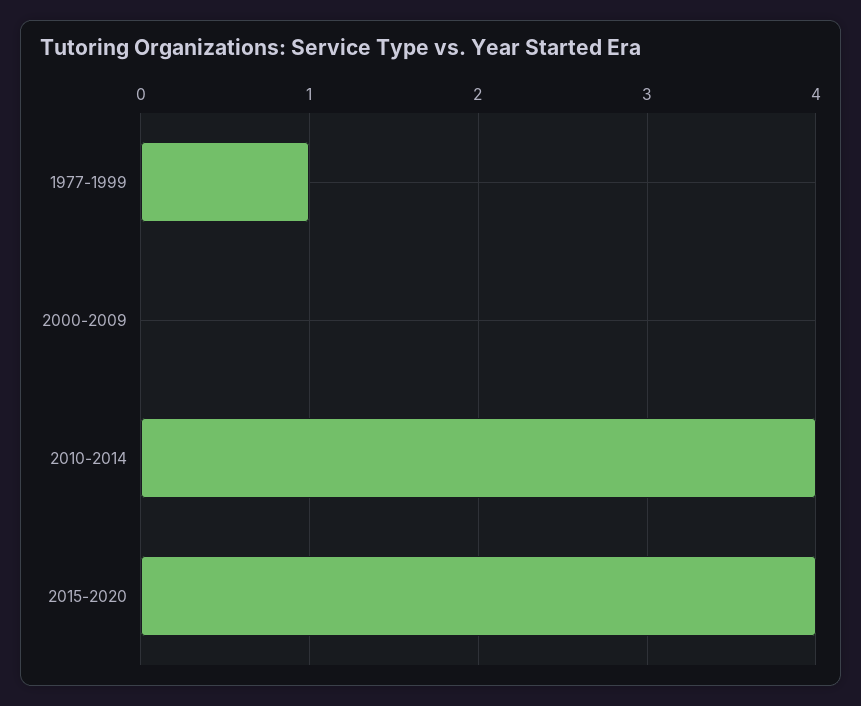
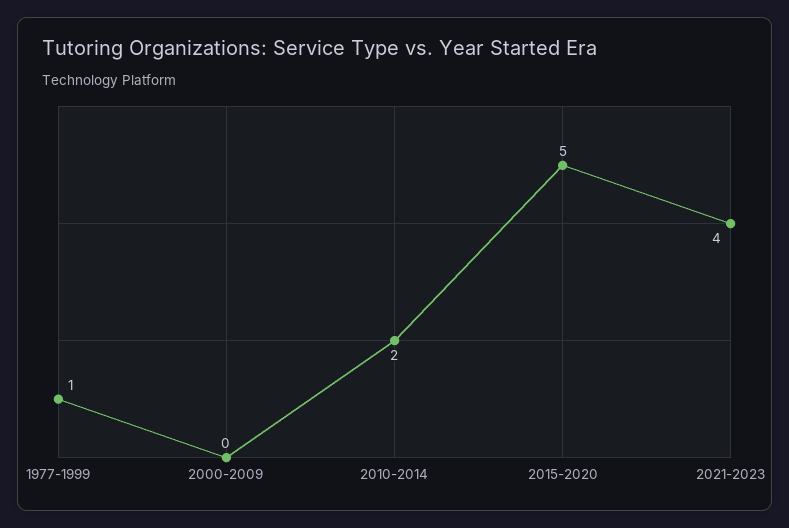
2010-2014: 4 -> 2
2015-2020: 4 -> 5
2021-2023: none -> 4

